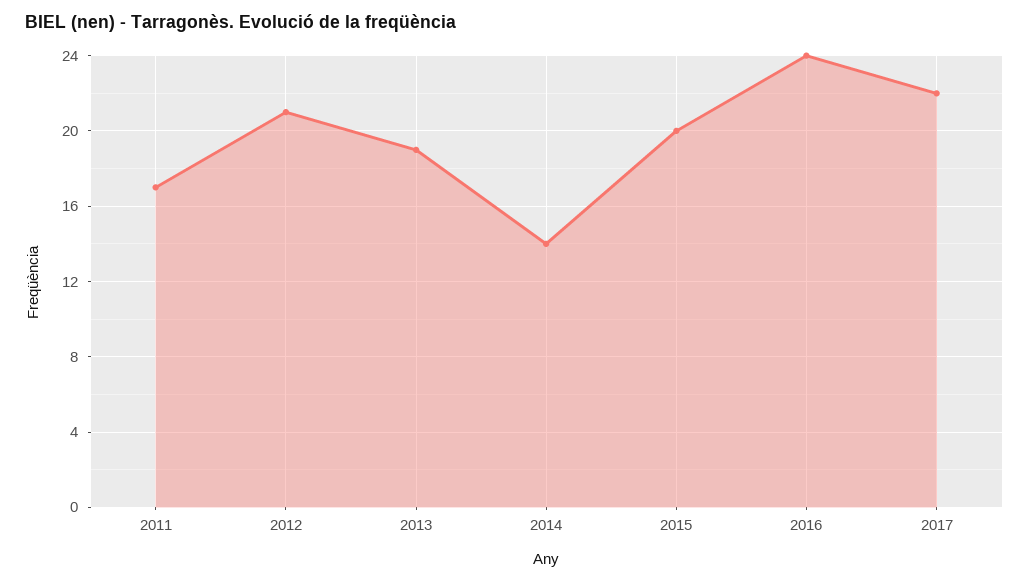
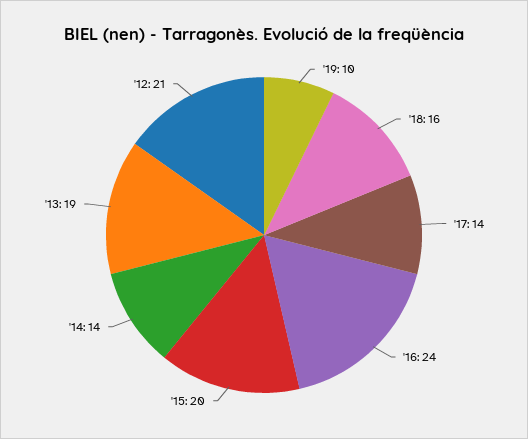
2011: 17 -> none
2017: 22 -> 14
'19: none -> 10
'18: none -> 16

